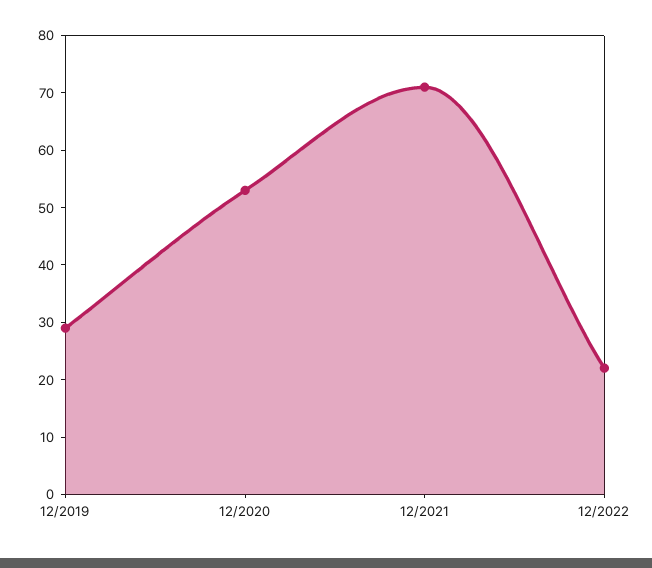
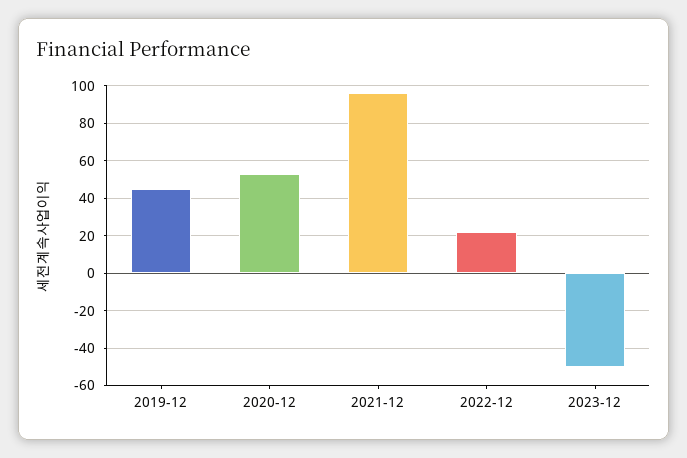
12/2019: 30 -> 45
12/2021: 70 -> 95
2023-12: none -> -50

